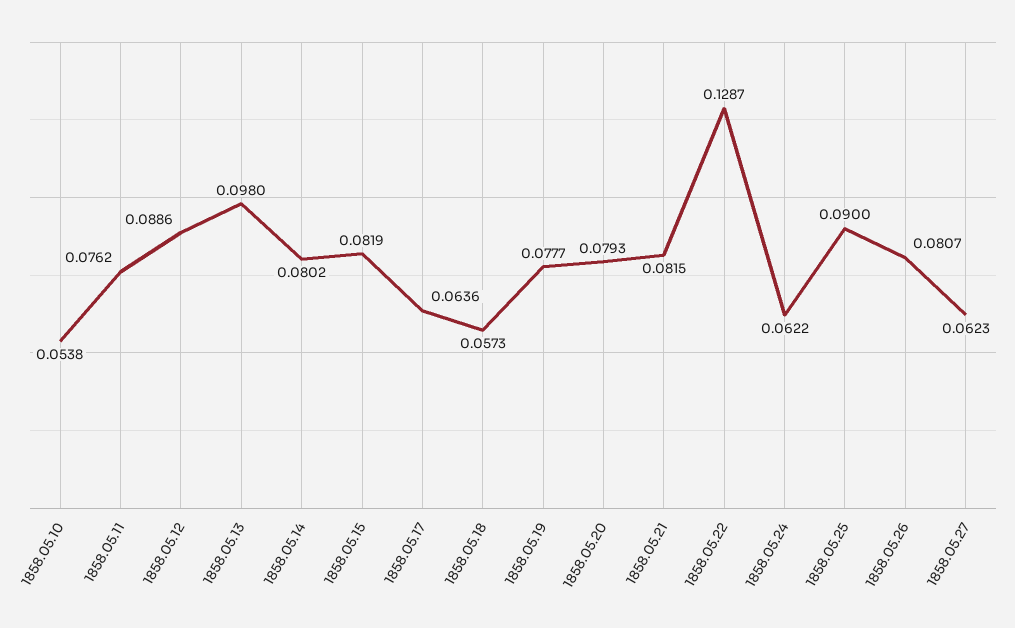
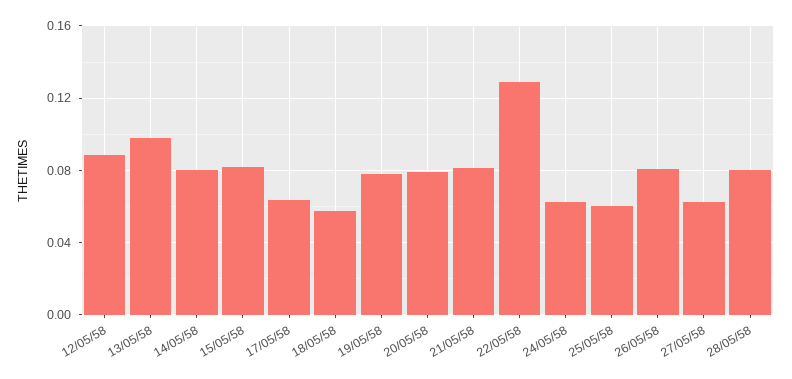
1858.05.10: 0.0538 -> none
1858.05.11: 0.0762 -> none
1858.05.25: 0.09 -> 0.06
28/05/58: none -> 0.08

